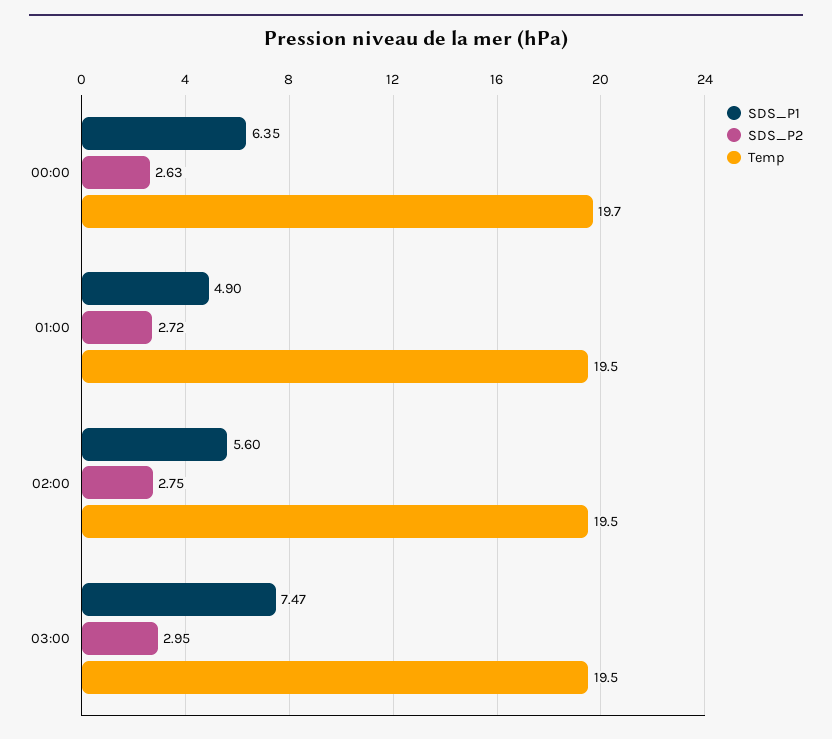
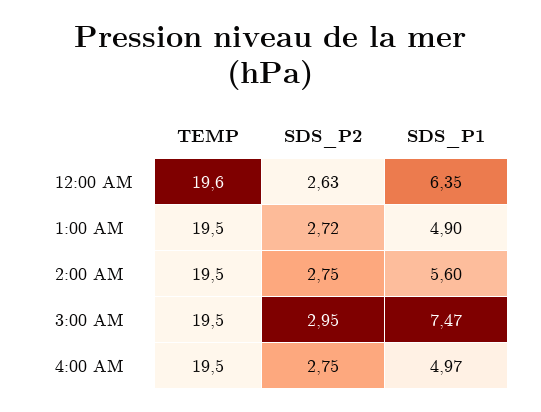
Temp, 00:00: 19.7 -> 19.6
Temp, 4:00 AM: none -> 19.5
SDS_P2, 4:00 AM: none -> 2.75
SDS_P1, 4:00 AM: none -> 4.97

